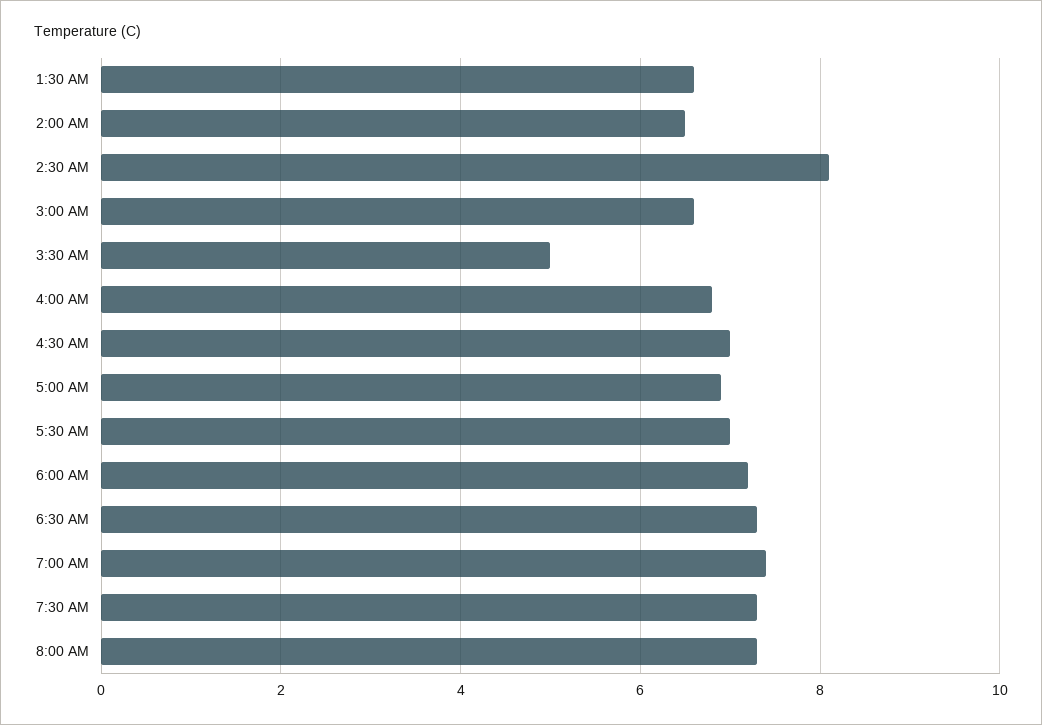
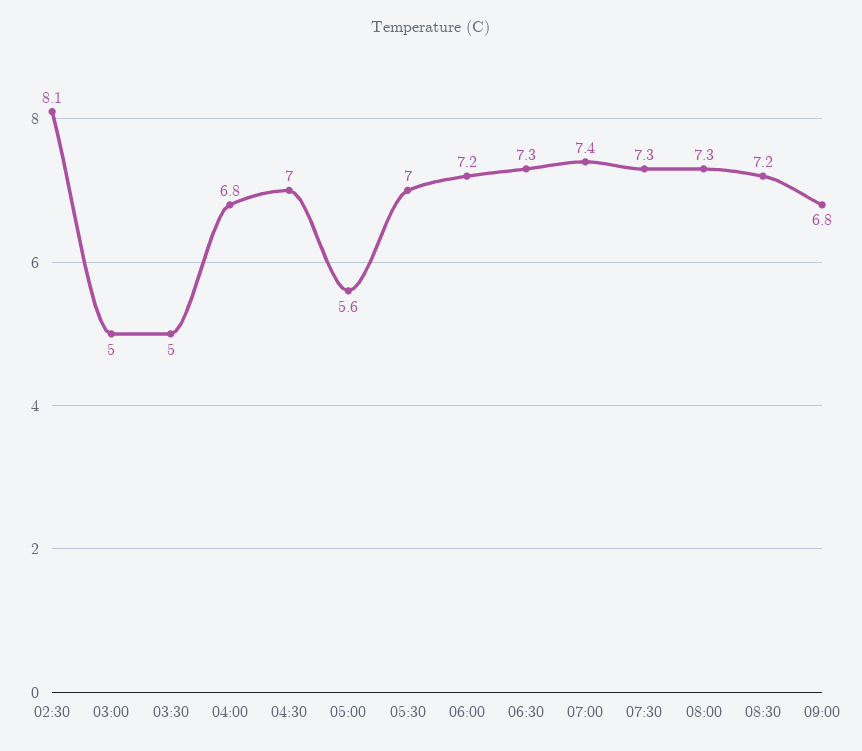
1:30 AM: 6.5 -> none
2:00 AM: 6.5 -> none
3:00 AM: 6.5 -> 5
5:00 AM: 7 -> 5.6
08:30: none -> 7.2
09:00: none -> 6.8

